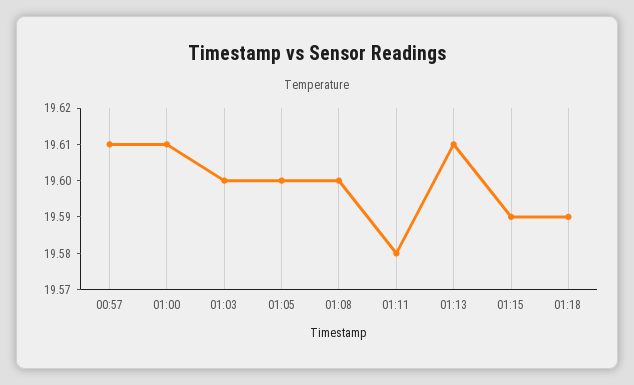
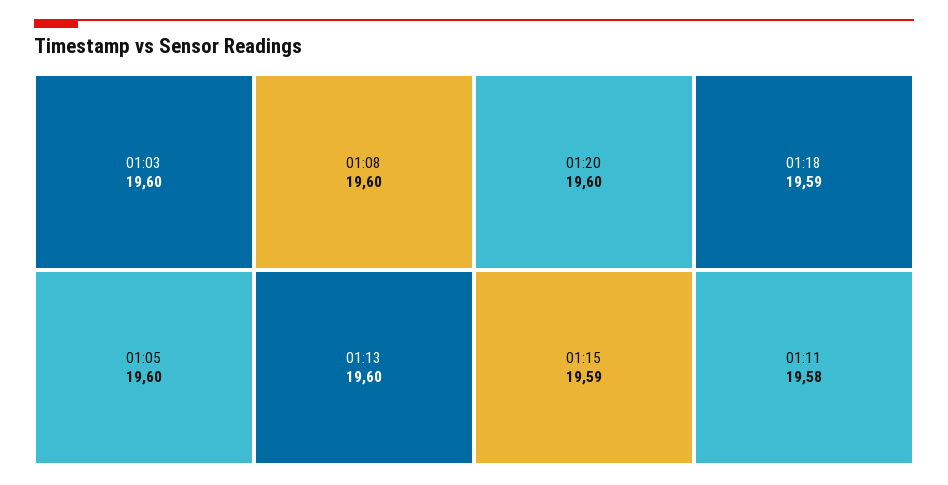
00:57: 19.61 -> none
01:00: 19.61 -> none
01:13: 19.61 -> 19.6
01:20: none -> 19.6

